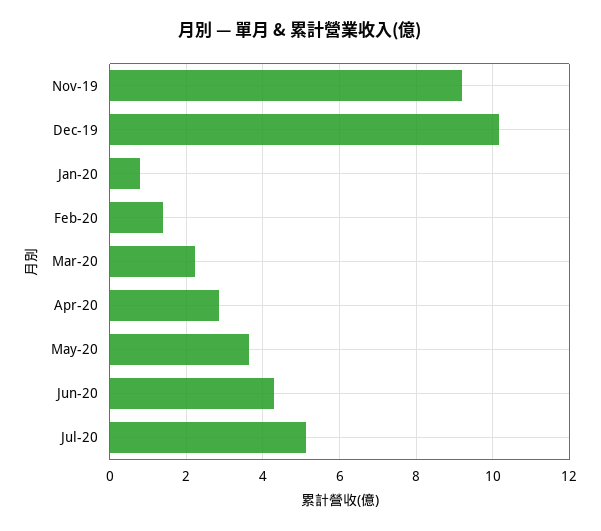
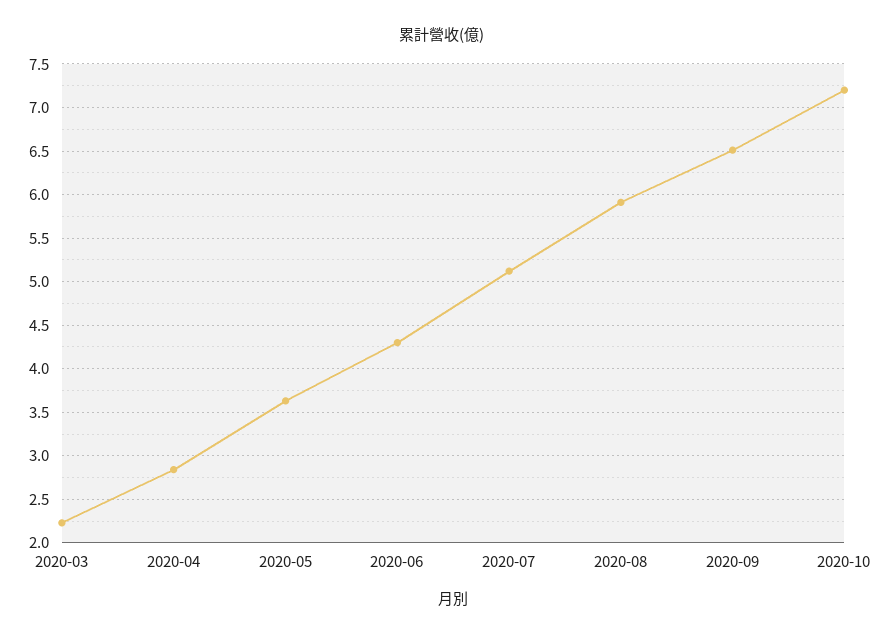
Nov-19: 9.2 -> none
Dec-19: 10.2 -> none
Jan-20: 0.8 -> none
Feb-20: 1.4 -> none
2020-08: none -> 5.9
2020-09: none -> 6.5
2020-10: none -> 7.2

